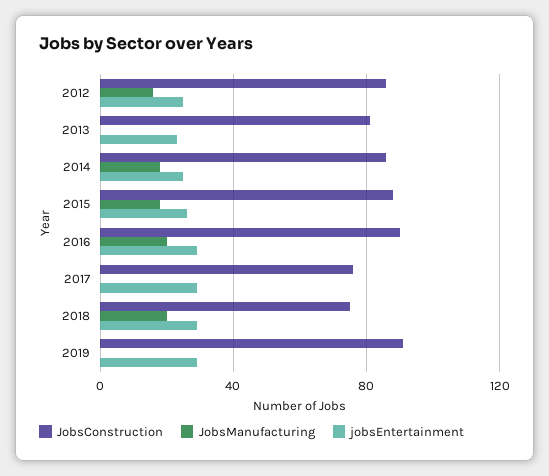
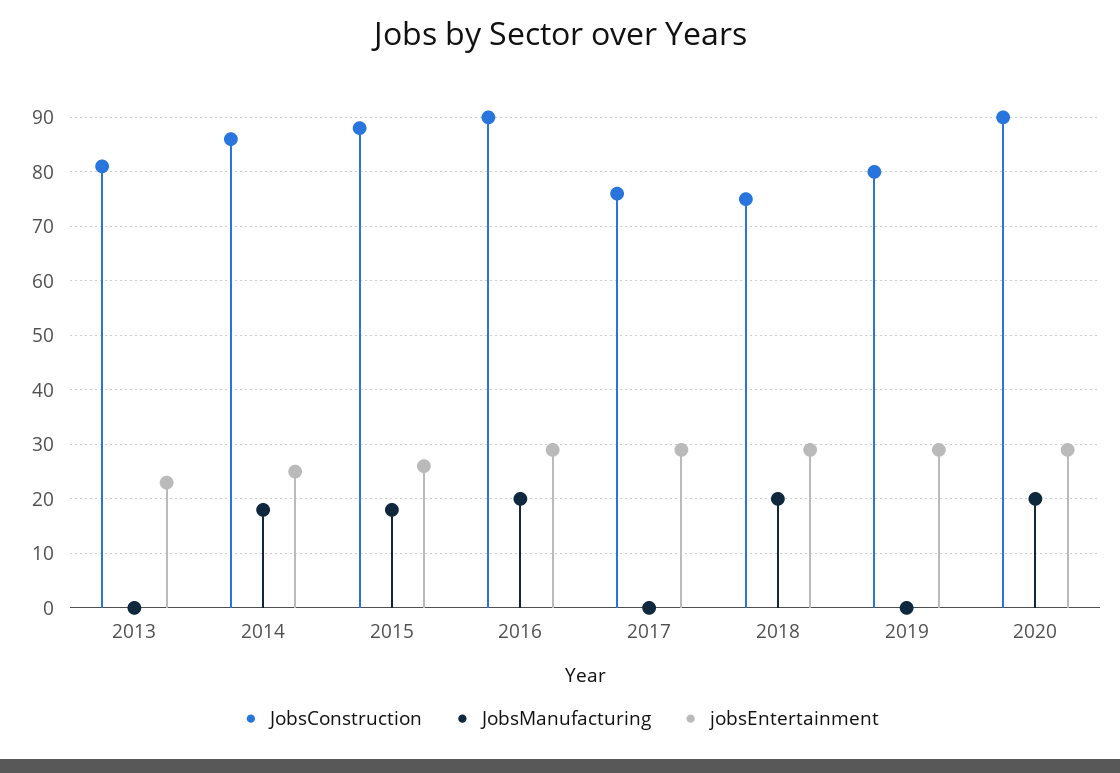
JobsConstruction, 2012: 85 -> none
JobsManufacturing, 2012: 15 -> none
jobsEntertainment, 2012: 25 -> none
JobsConstruction, 2019: 90 -> 80
JobsConstruction, 2020: none -> 90
JobsManufacturing, 2020: none -> 20
jobsEntertainment, 2020: none -> 30

